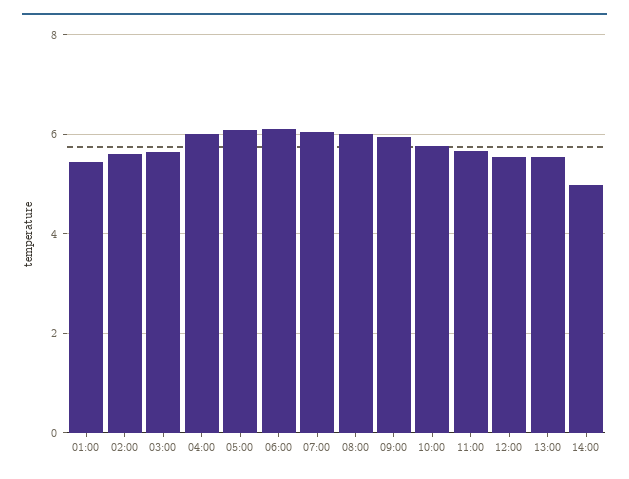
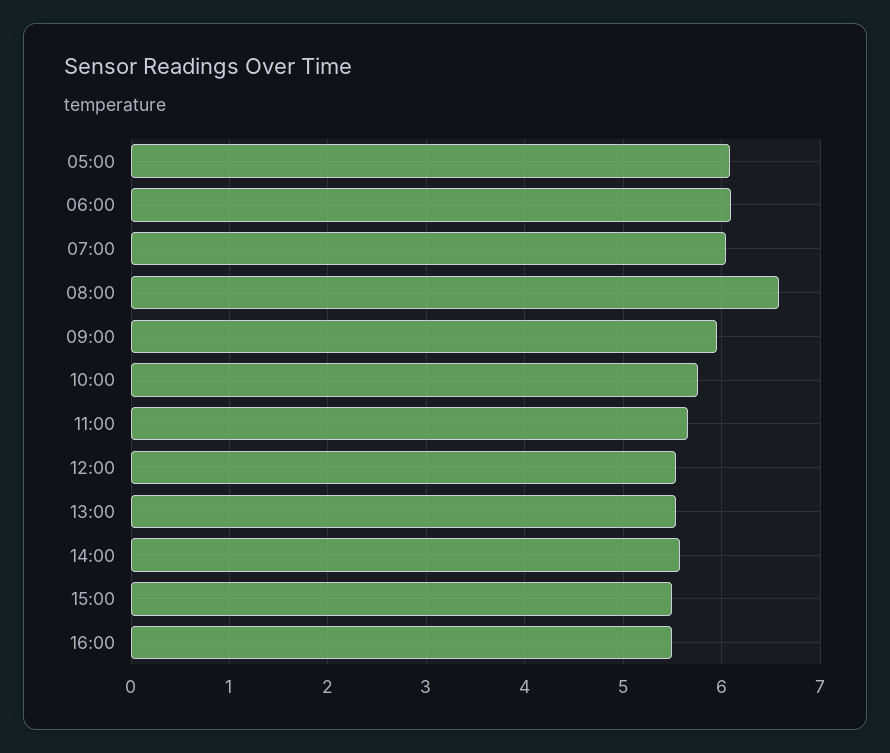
01:00: 5.4 -> none
02:00: 5.6 -> none
03:00: 5.6 -> none
04:00: 6 -> none
08:00: 6 -> 6.6
14:00: 5 -> 5.6
15:00: none -> 5.5
16:00: none -> 5.5

